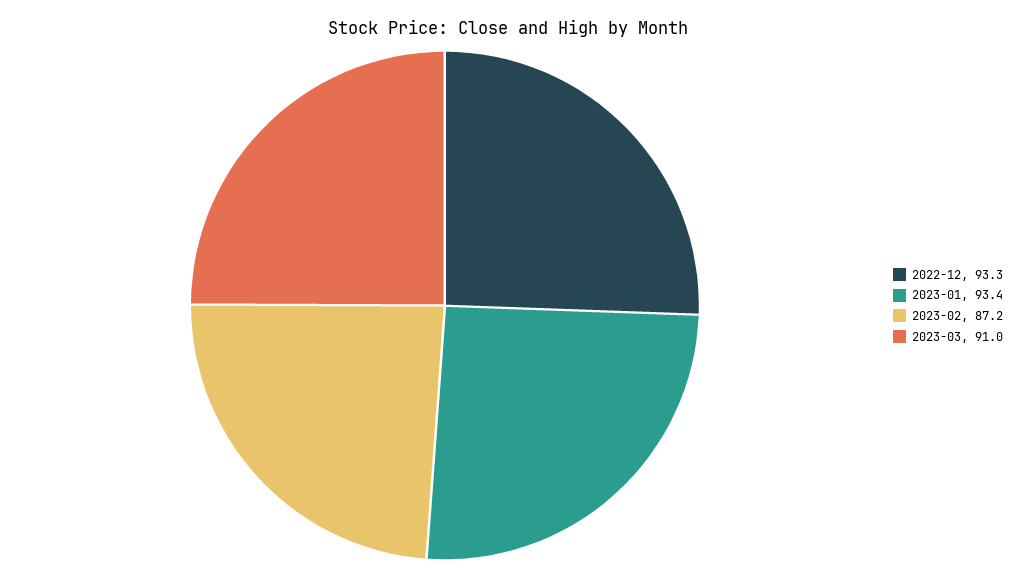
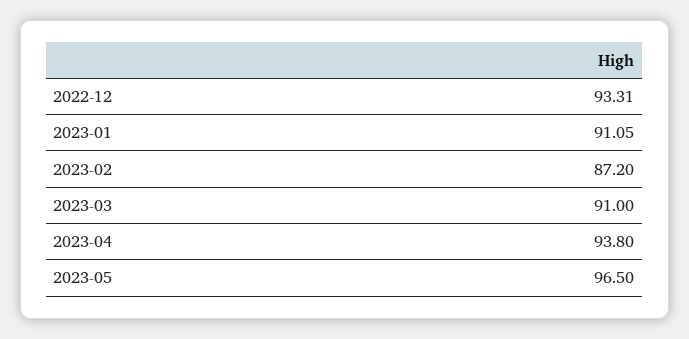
2023-01: 93.4 -> 91.05
2023-04: none -> 93.8
2023-05: none -> 96.5

